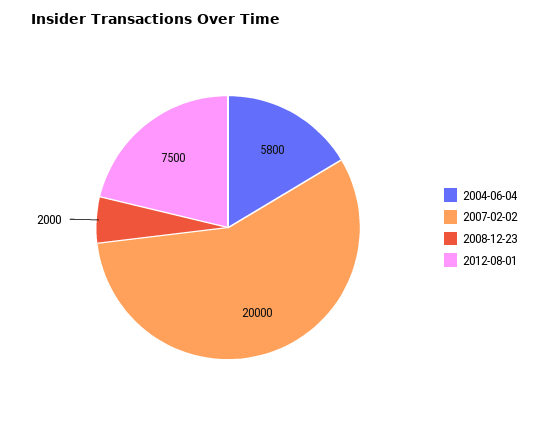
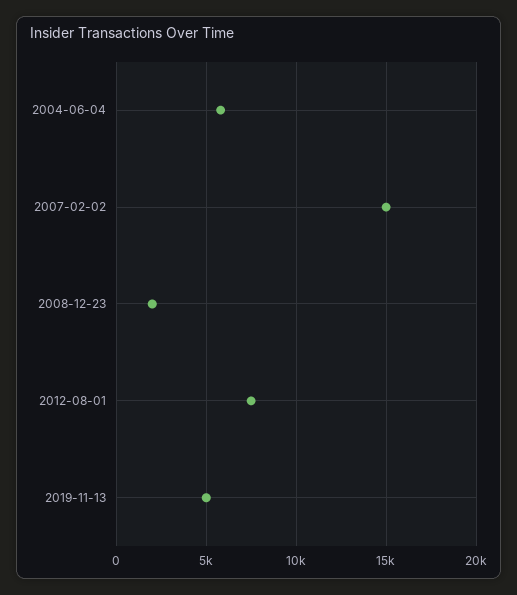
2007-02-02: 20000 -> 15000
2019-11-13: none -> 5000

